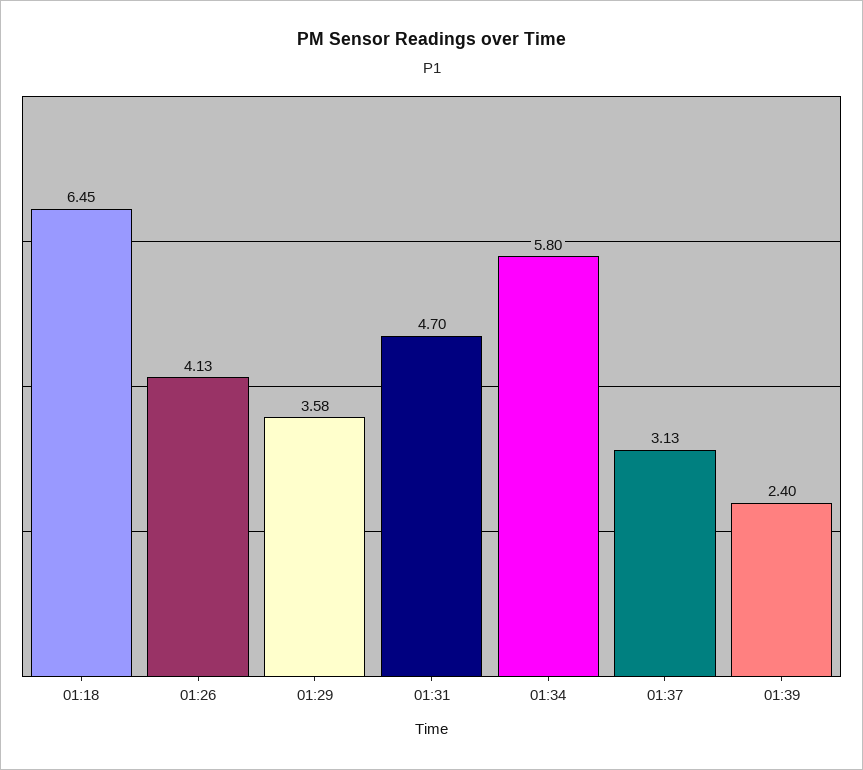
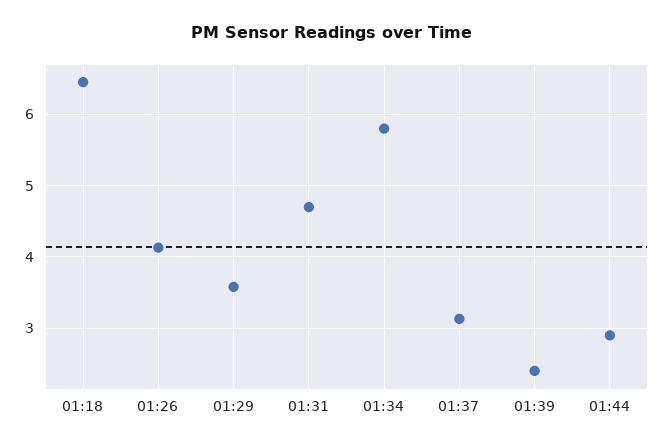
01:44: none -> 2.9

